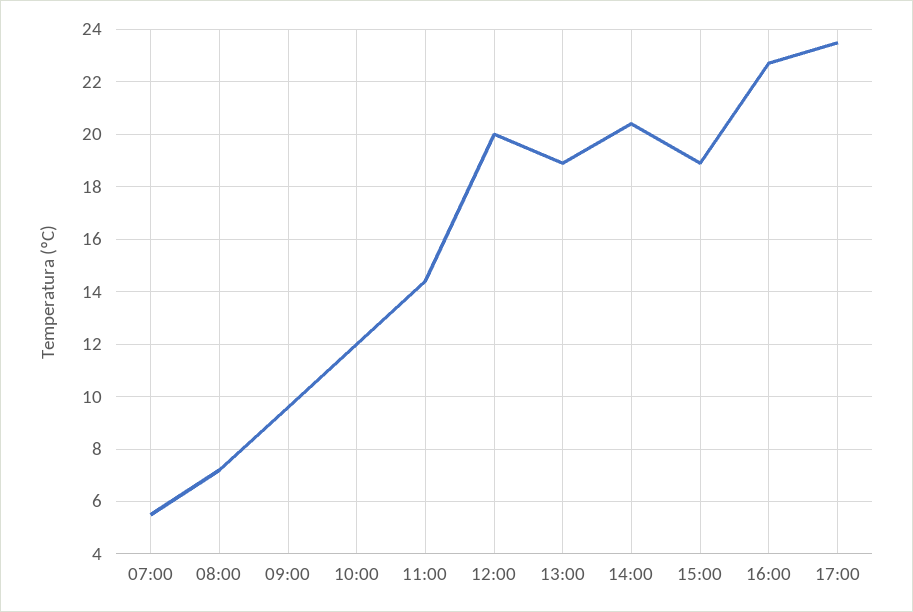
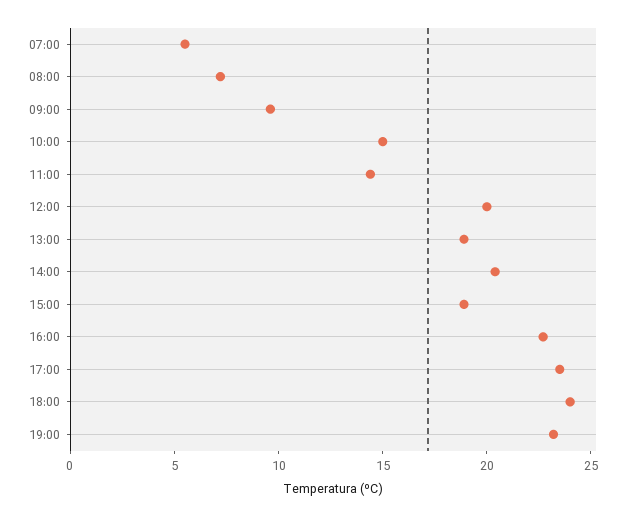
10:00: 12 -> 15
18:00: none -> 24
19:00: none -> 23

